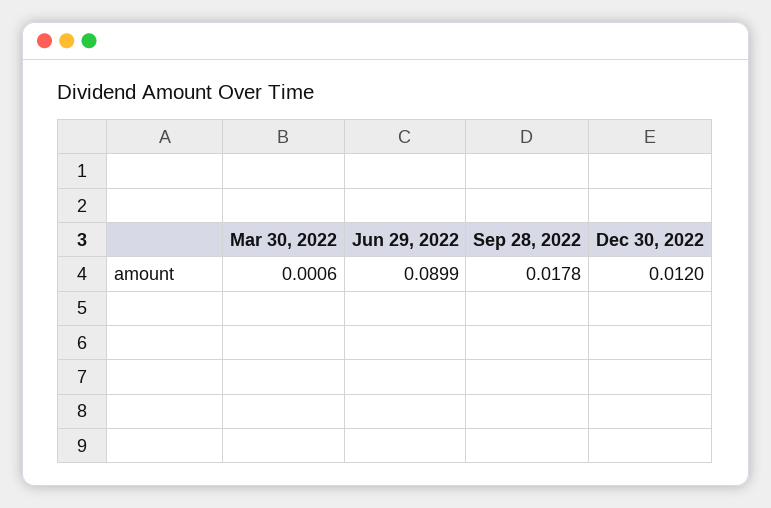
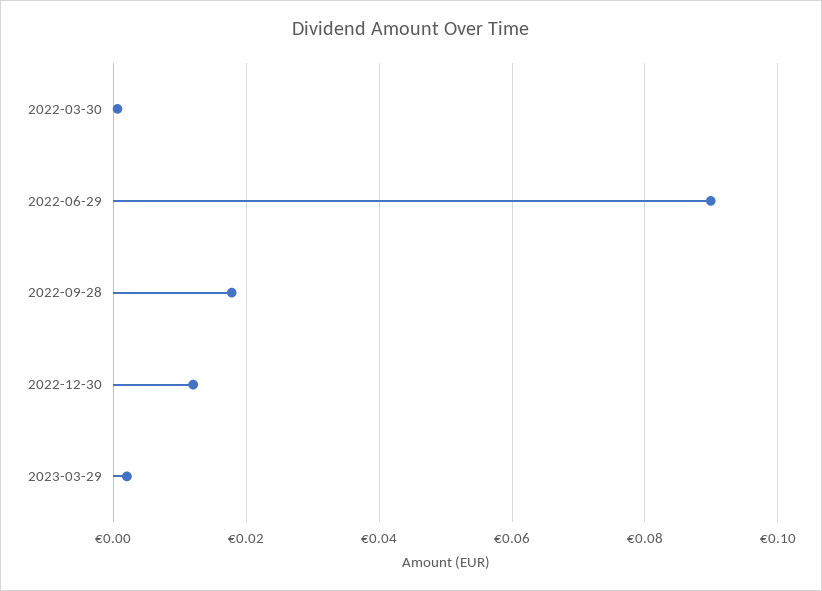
2023-03-29: none -> 0.002

